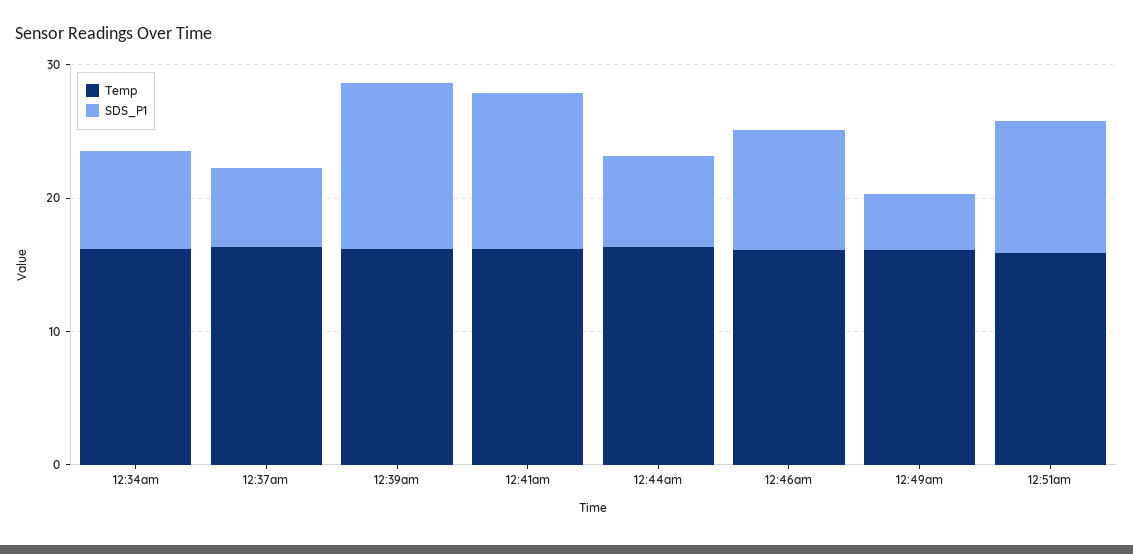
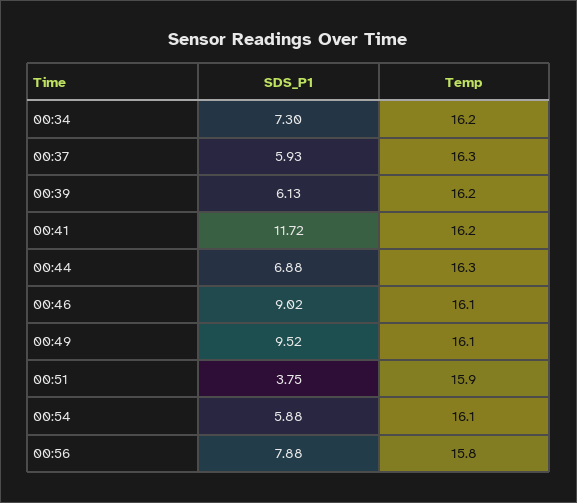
SDS_P1, 12:39am: 12 -> 6.13
SDS_P1, 12:49am: 4 -> 9.52
SDS_P1, 12:51am: 10 -> 3.75
SDS_P1, 00:54: none -> 5.88
Temp, 00:54: none -> 16.1
SDS_P1, 00:56: none -> 7.88
Temp, 00:56: none -> 15.8

